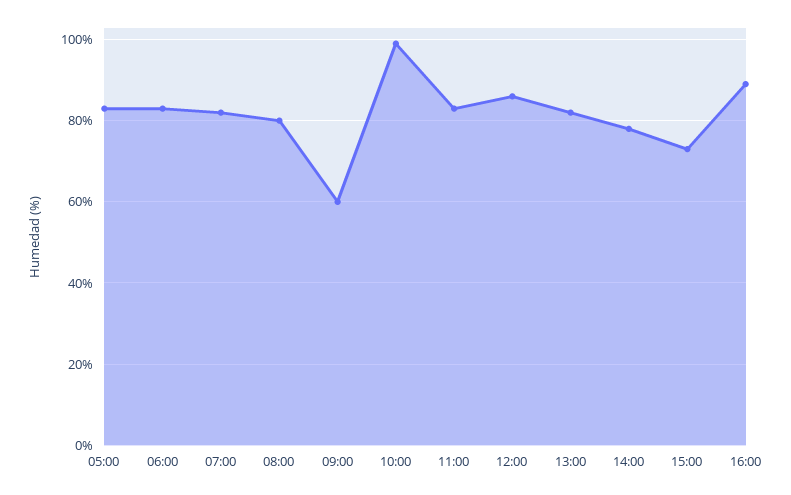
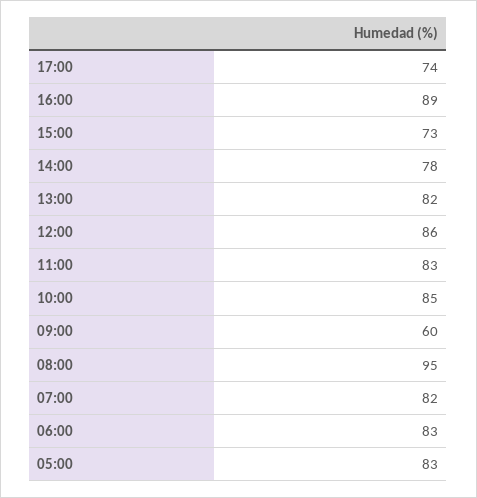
08:00: 80 -> 95
10:00: 100 -> 85
17:00: none -> 74

